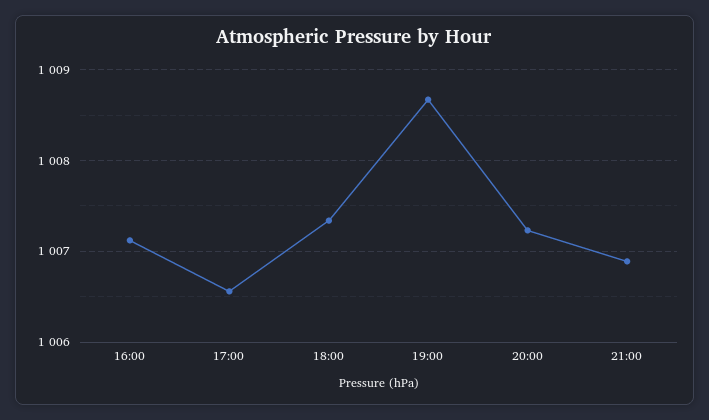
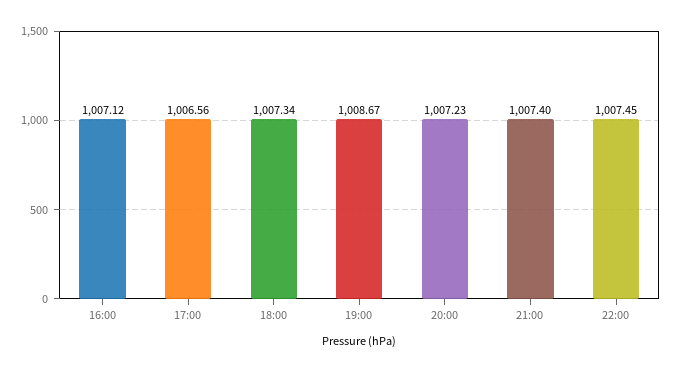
21:00: 1006.9 -> 1007.4
22:00: none -> 1007.45

